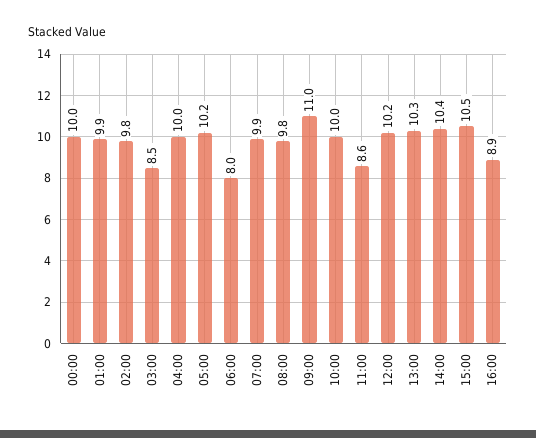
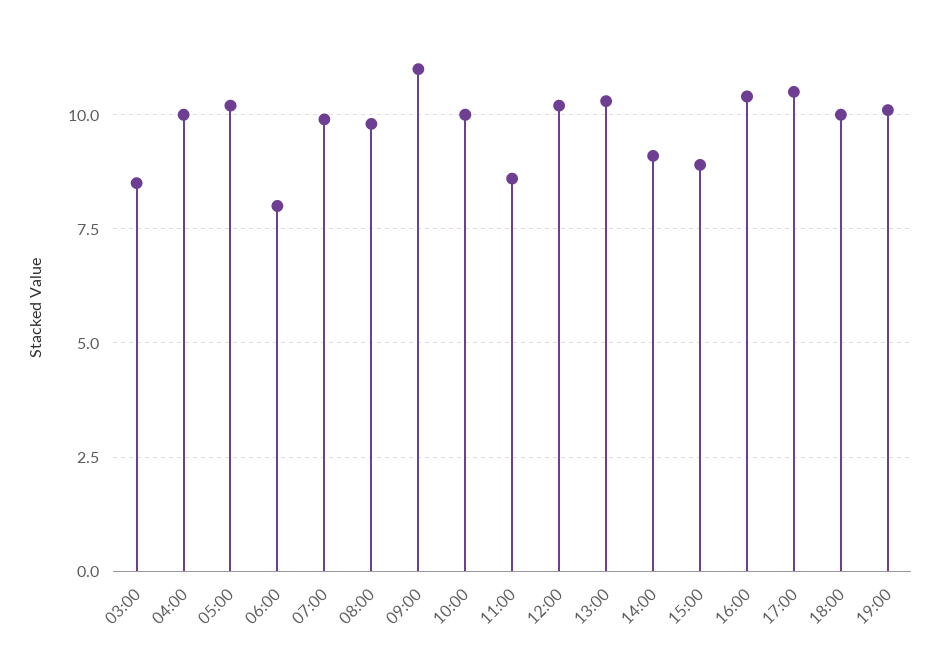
00:00: 10 -> none
01:00: 9.9 -> none
02:00: 9.8 -> none
14:00: 10.4 -> 9
15:00: 10.5 -> 9
16:00: 8.9 -> 10.5
17:00: none -> 10.5
18:00: none -> 10
19:00: none -> 10

